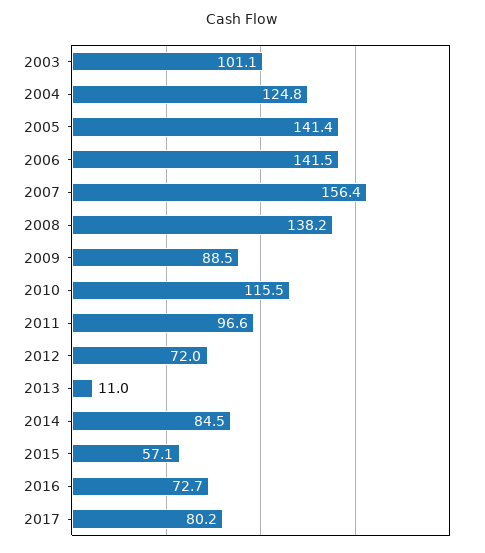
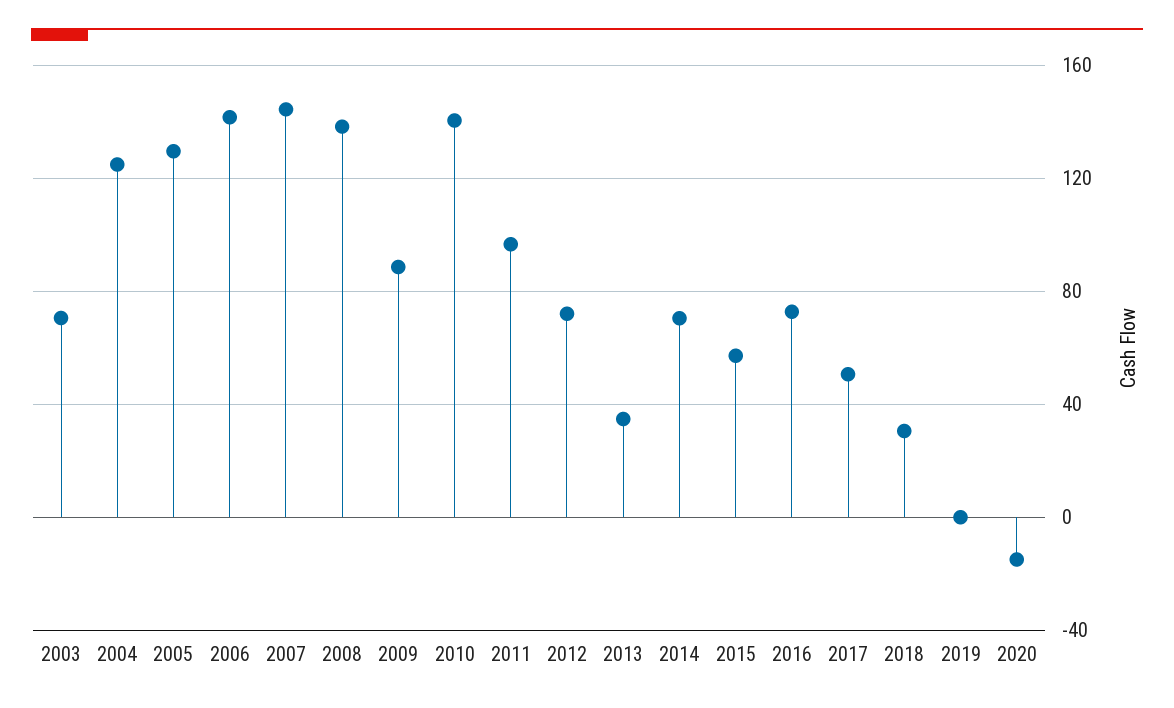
2003: 101.1 -> 70
2005: 141.4 -> 130
2007: 156.4 -> 145
2010: 115.5 -> 140
2013: 11 -> 35
2014: 84.5 -> 70
2017: 80.2 -> 50
2018: none -> 30
2019: none -> 0
2020: none -> -15

